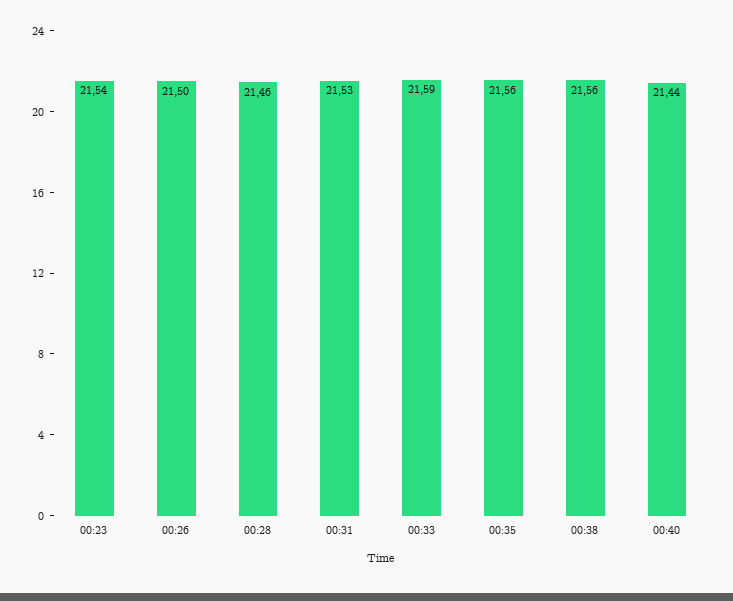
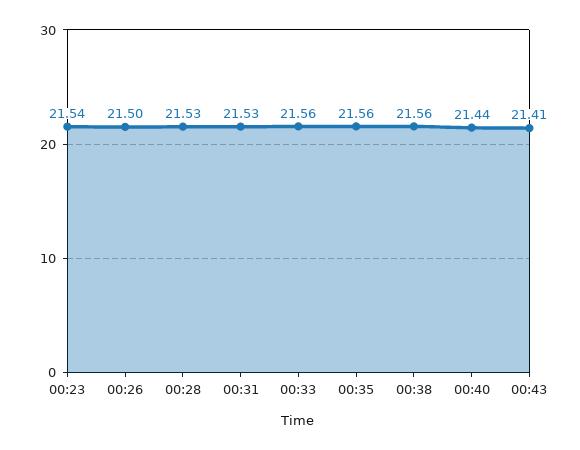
00:28: 21.46 -> 21.53
00:33: 21.59 -> 21.56
00:43: none -> 21.41

